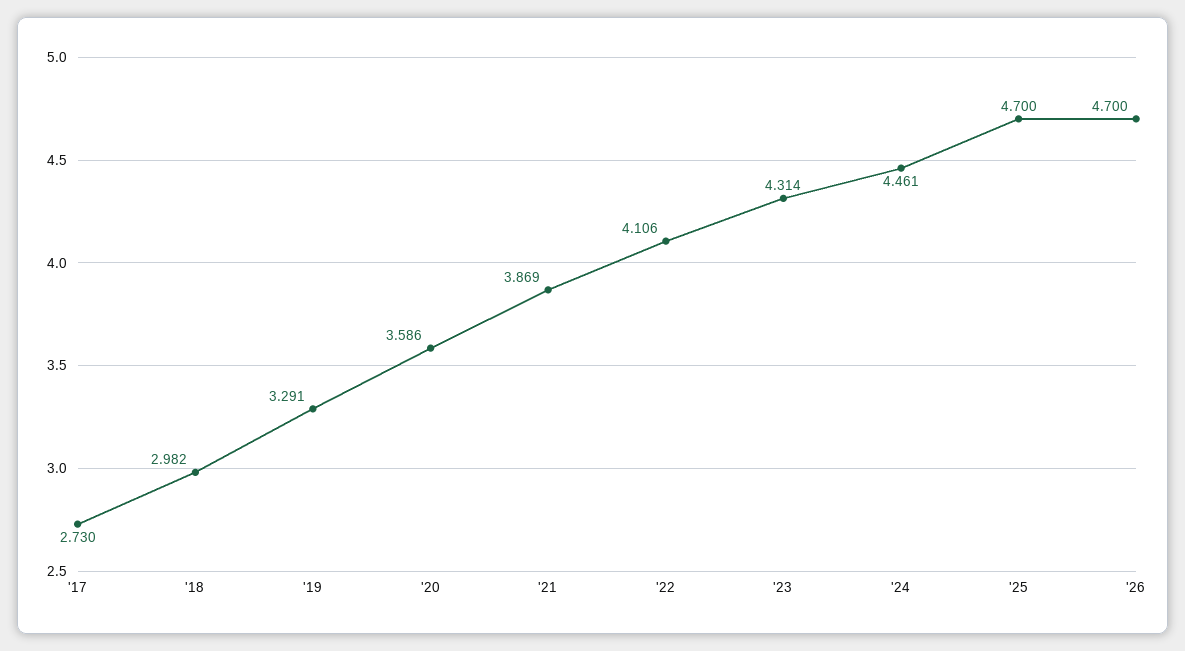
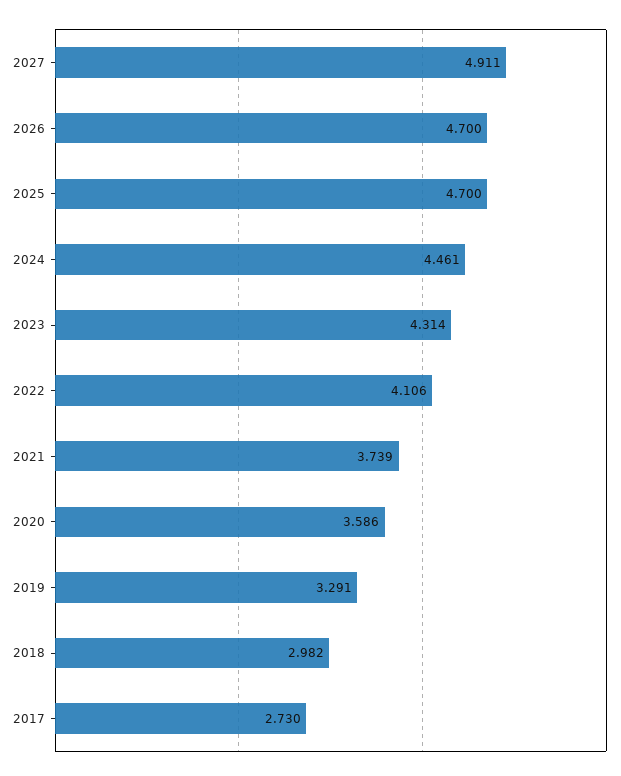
'21: 3.869 -> 3.739
2027: none -> 4.911

